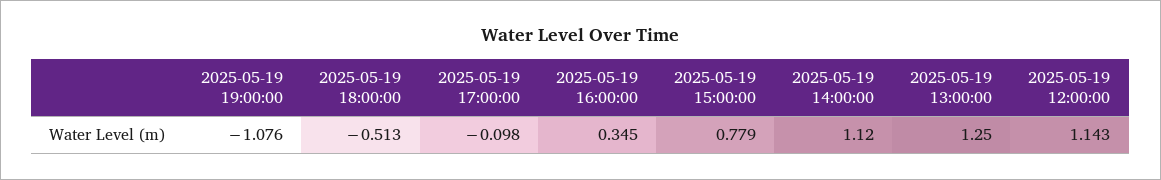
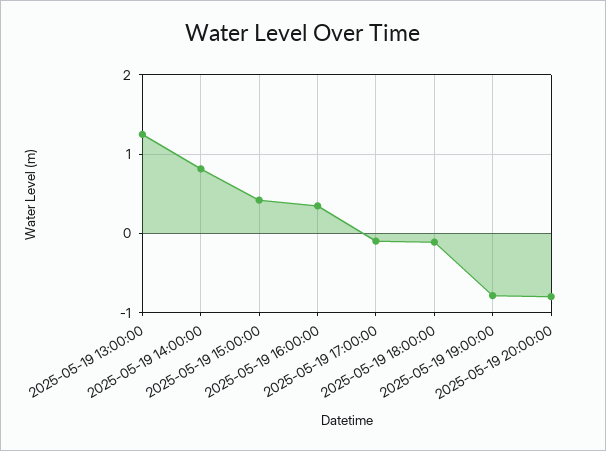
2025-05-19 19:00:00: -1.076 -> -0.8
2025-05-19 18:00:00: -0.513 -> -0.1
2025-05-19 15:00:00: 0.779 -> 0.4
2025-05-19 14:00:00: 1.12 -> 0.8
2025-05-19 12:00:00: 1.143 -> none
2025-05-19 20:00:00: none -> -0.8

